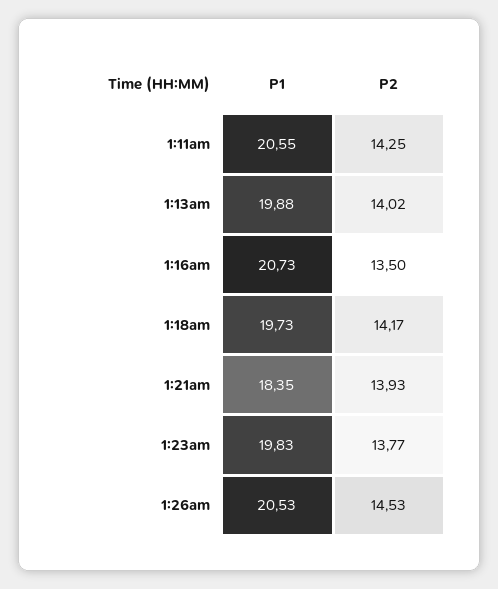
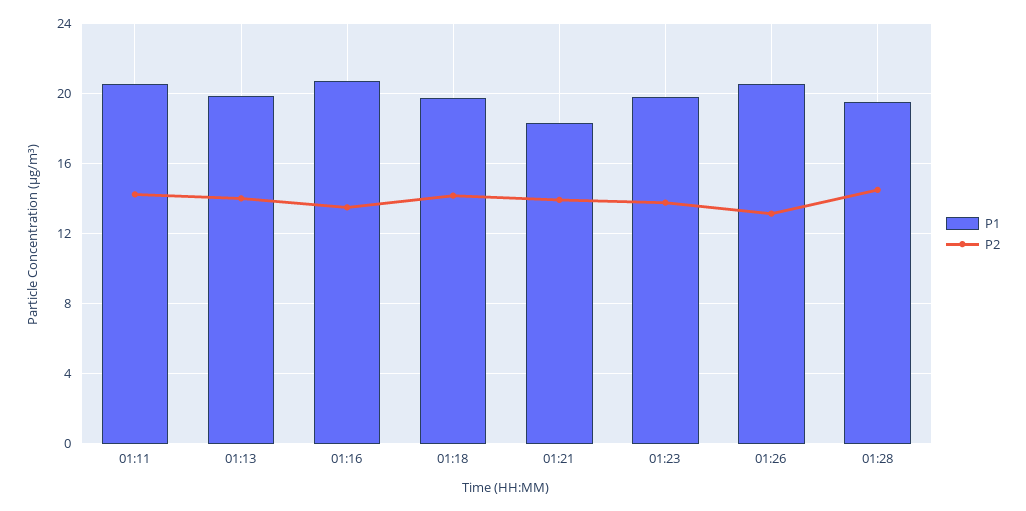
P2, 1:26am: 14.53 -> 13
P1, 01:28: none -> 19.5
P2, 01:28: none -> 14.5

